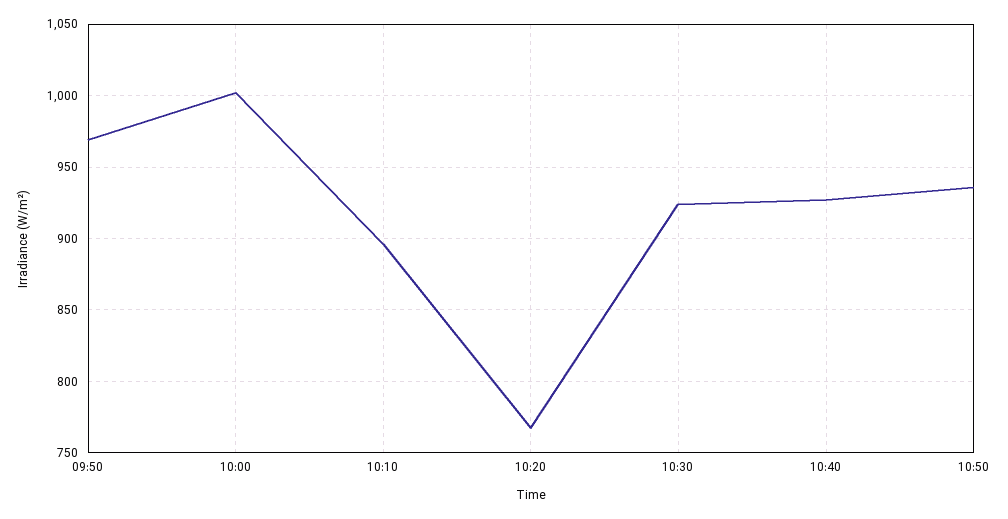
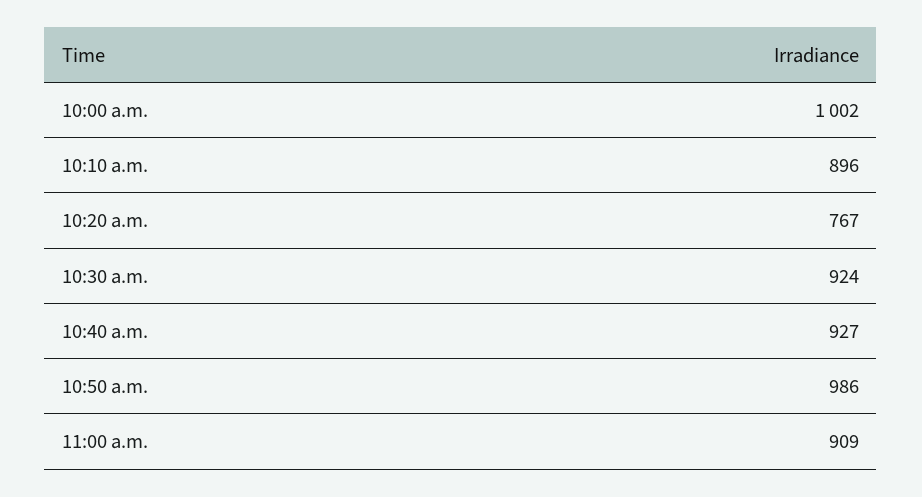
09:50: 970 -> none
10:50: 935 -> 986
11:00 a.m.: none -> 909

